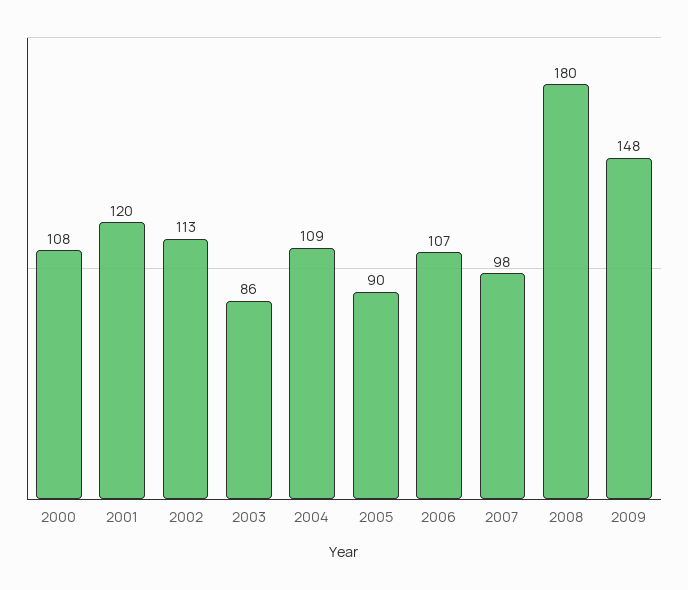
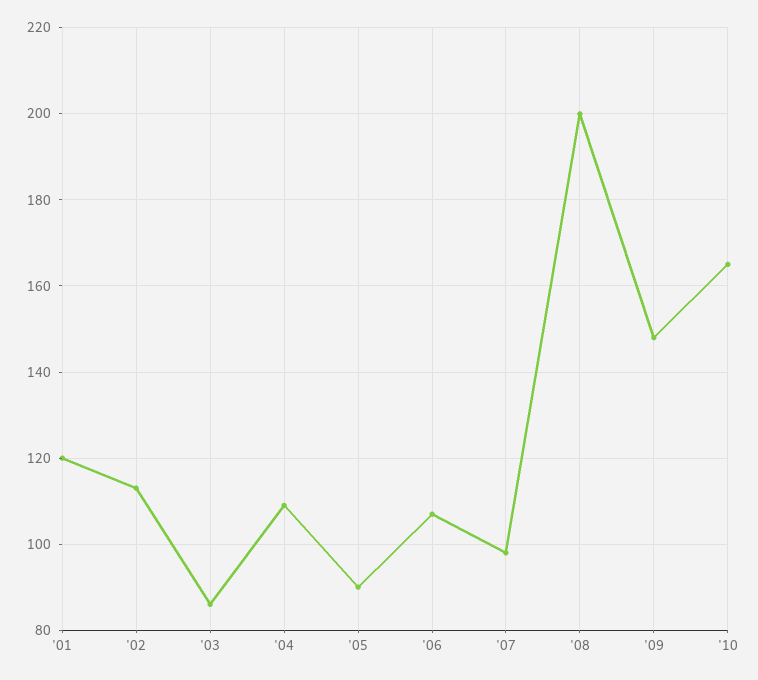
2000: 108 -> none
2008: 180 -> 200
'10: none -> 165

